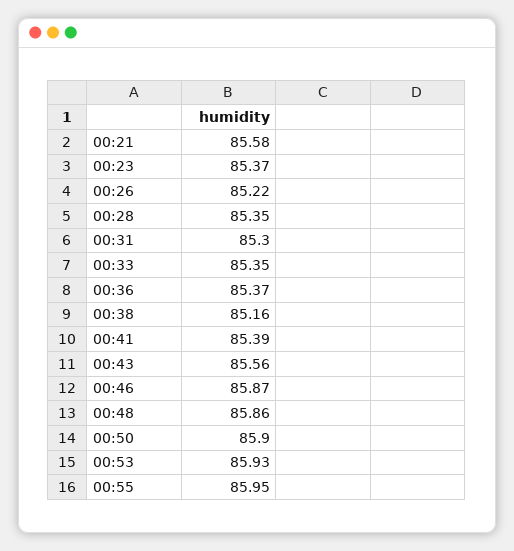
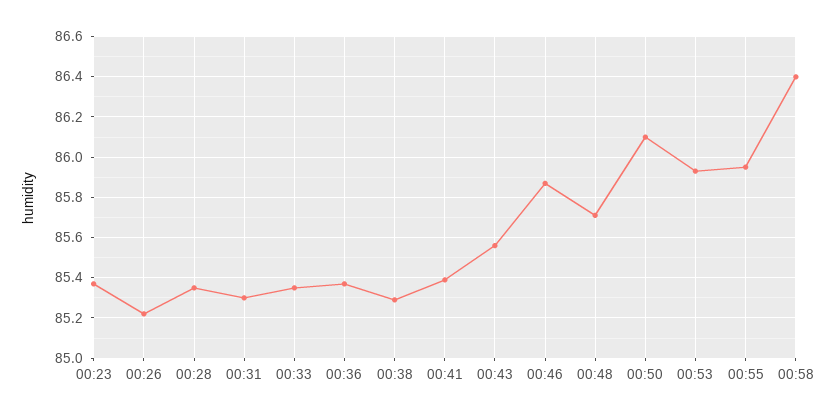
00:21: 85.58 -> none
00:38: 85.16 -> 85.3
00:48: 85.86 -> 85.7
00:50: 85.9 -> 86.1
00:58: none -> 86.4

